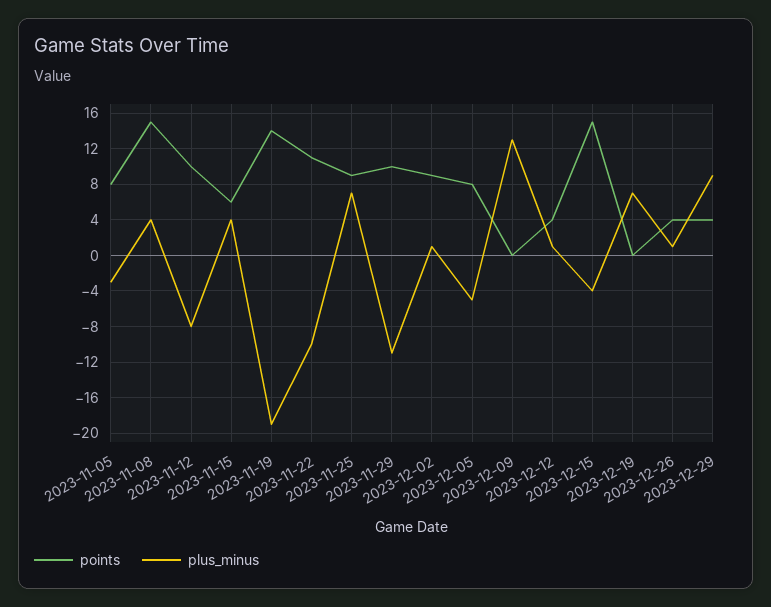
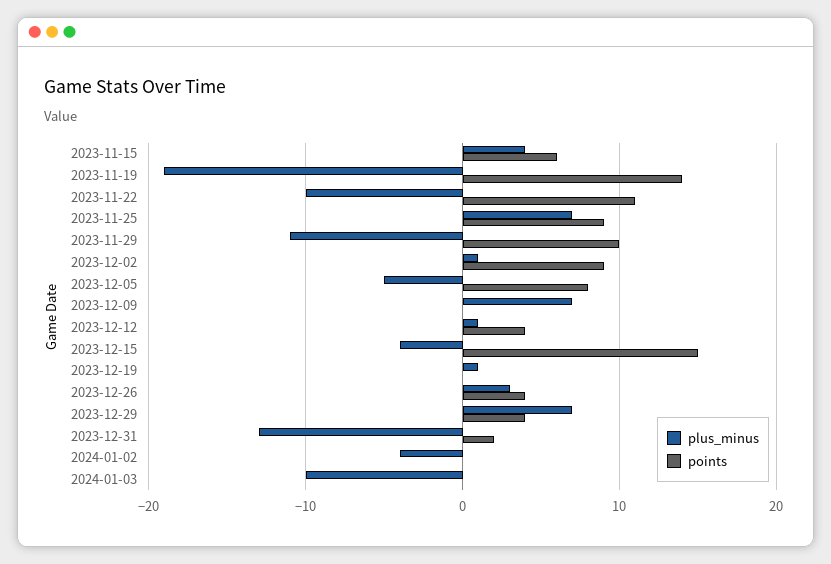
points, 2023-11-05: 8 -> none
plus_minus, 2023-11-05: -3 -> none
points, 2023-11-08: 15 -> none
plus_minus, 2023-11-08: 4 -> none
points, 2023-11-12: 10 -> none
plus_minus, 2023-11-12: -8 -> none
plus_minus, 2023-12-09: 13 -> 7
plus_minus, 2023-12-19: 7 -> 1
plus_minus, 2023-12-26: 1 -> 3
plus_minus, 2023-12-29: 9 -> 7
plus_minus, 2023-12-31: none -> -13
points, 2023-12-31: none -> 2
plus_minus, 2024-01-02: none -> -4
points, 2024-01-02: none -> 0
plus_minus, 2024-01-03: none -> -10
points, 2024-01-03: none -> 0

